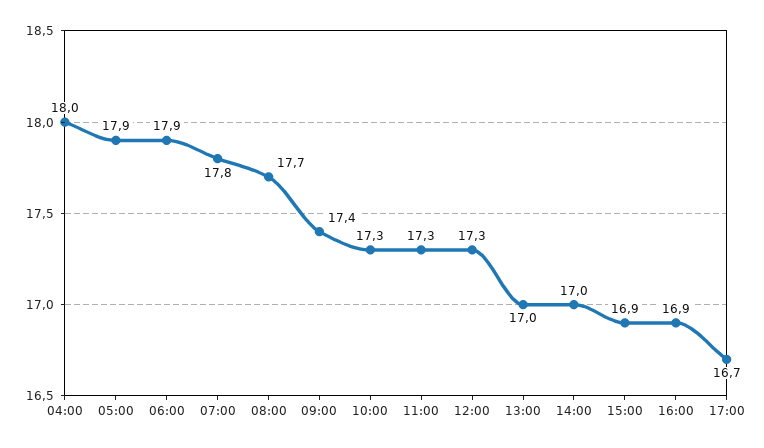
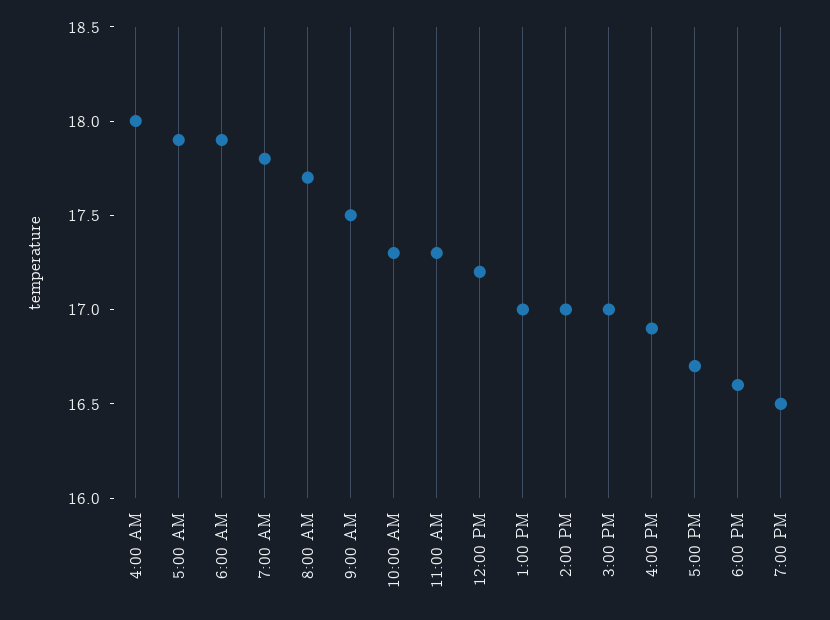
09:00: 17.4 -> 17.5
12:00: 17.3 -> 17.2
15:00: 16.9 -> 17
6:00 PM: none -> 16.6
7:00 PM: none -> 16.5

